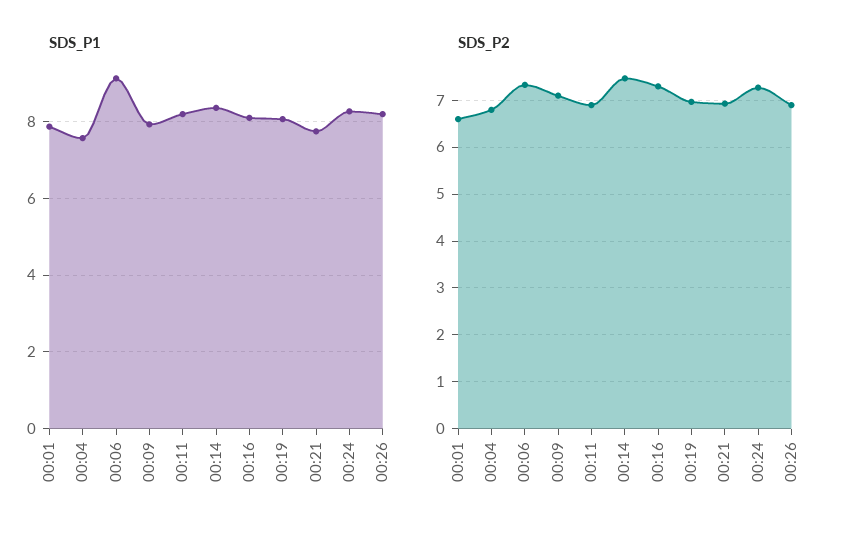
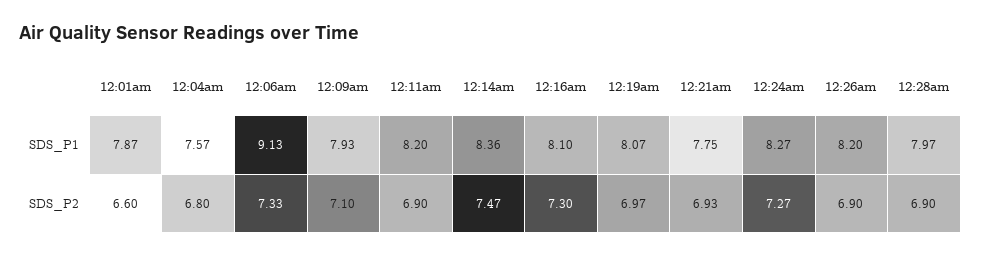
SDS_P1, 12:28am: none -> 7.97
SDS_P2, 12:28am: none -> 6.9

